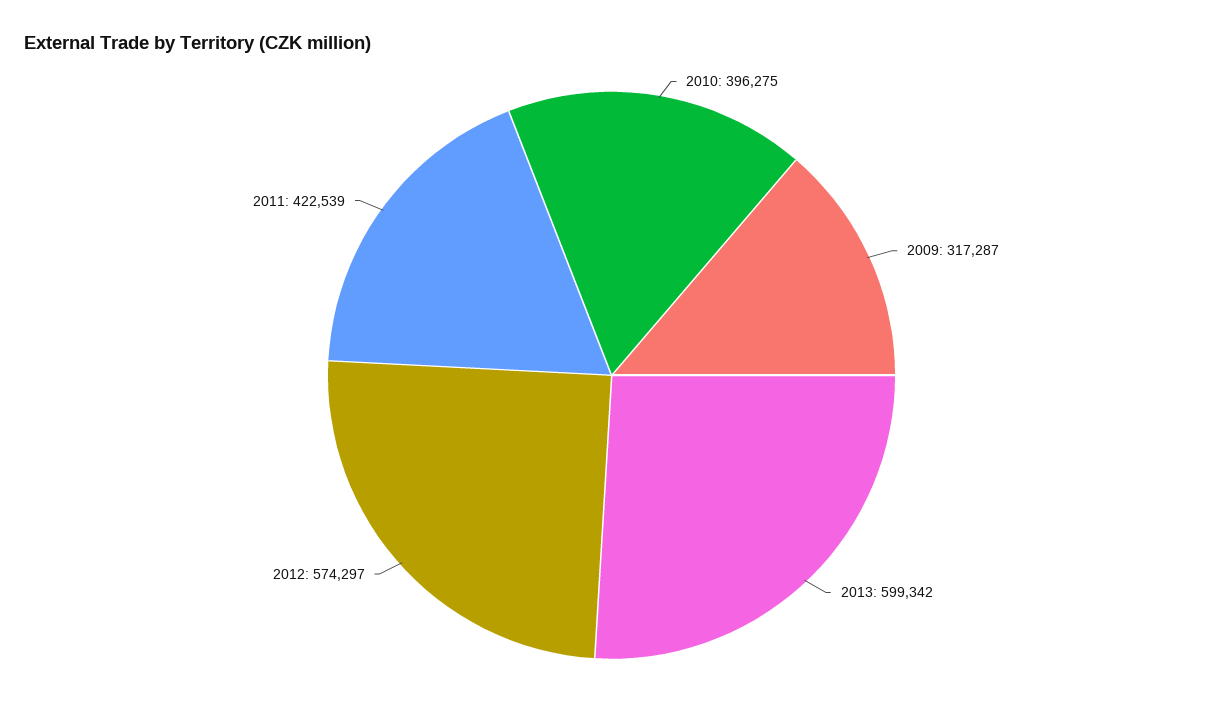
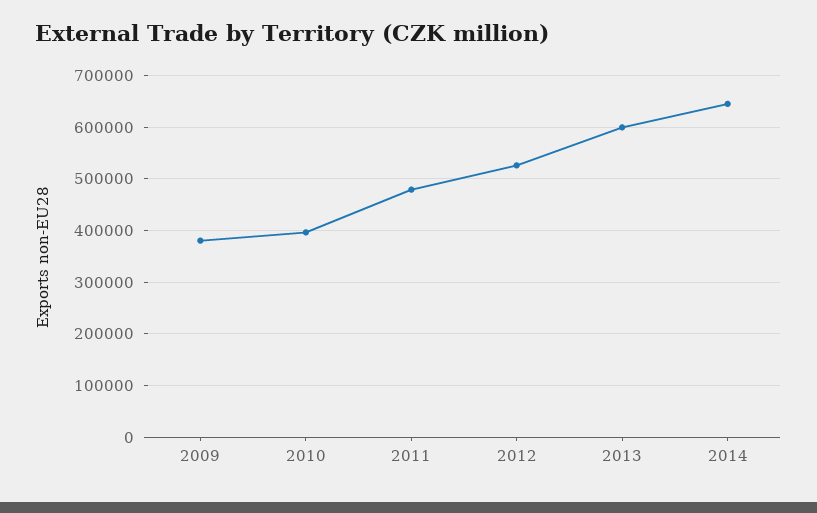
2009: 317287 -> 380000
2012: 574297 -> 520000
2011: 422539 -> 480000
2014: none -> 640000

